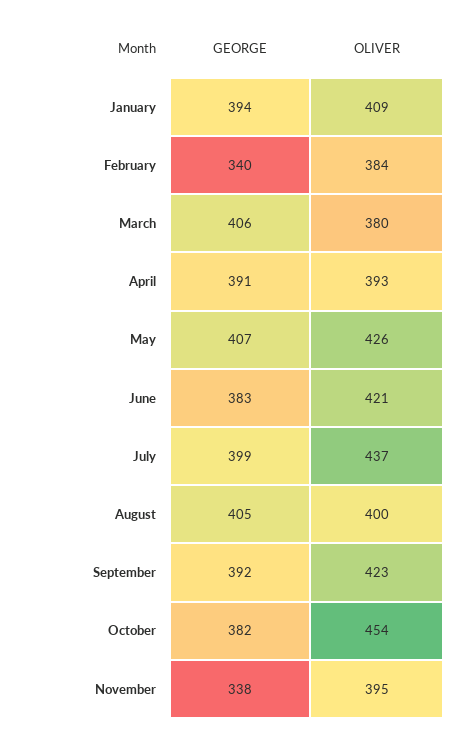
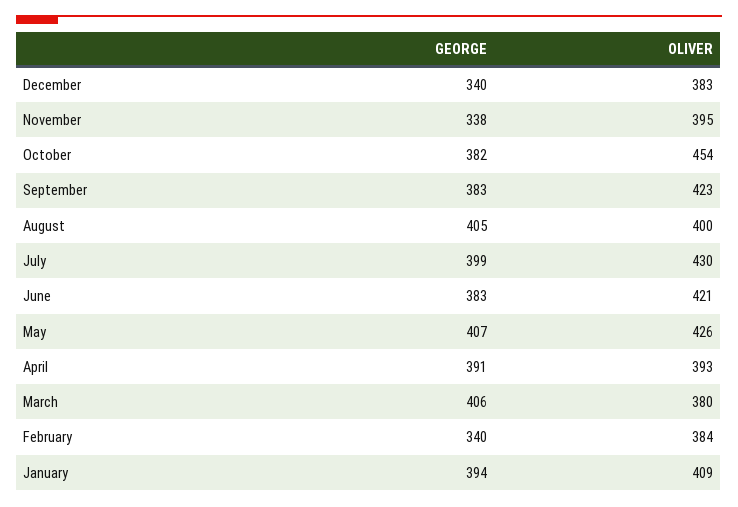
OLIVER, July: 437 -> 430
GEORGE, September: 392 -> 383
GEORGE, December: none -> 340
OLIVER, December: none -> 383

